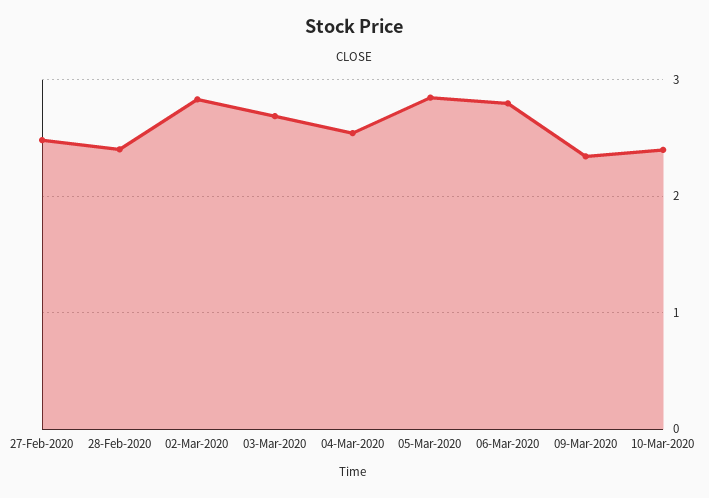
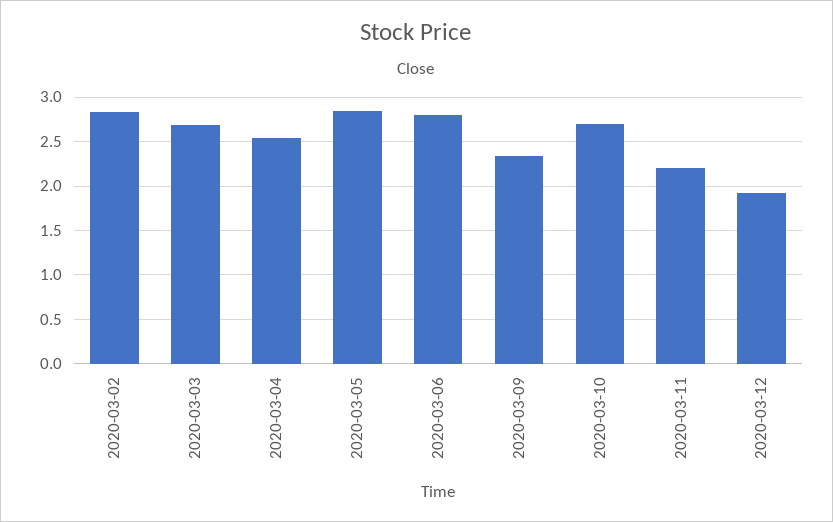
27-Feb-2020: 2.5 -> none
28-Feb-2020: 2.4 -> none
10-Mar-2020: 2.4 -> 2.7
2020-03-11: none -> 2.2
2020-03-12: none -> 1.9

